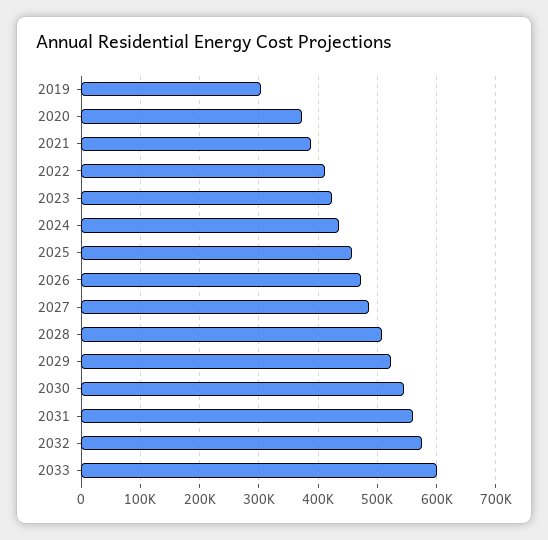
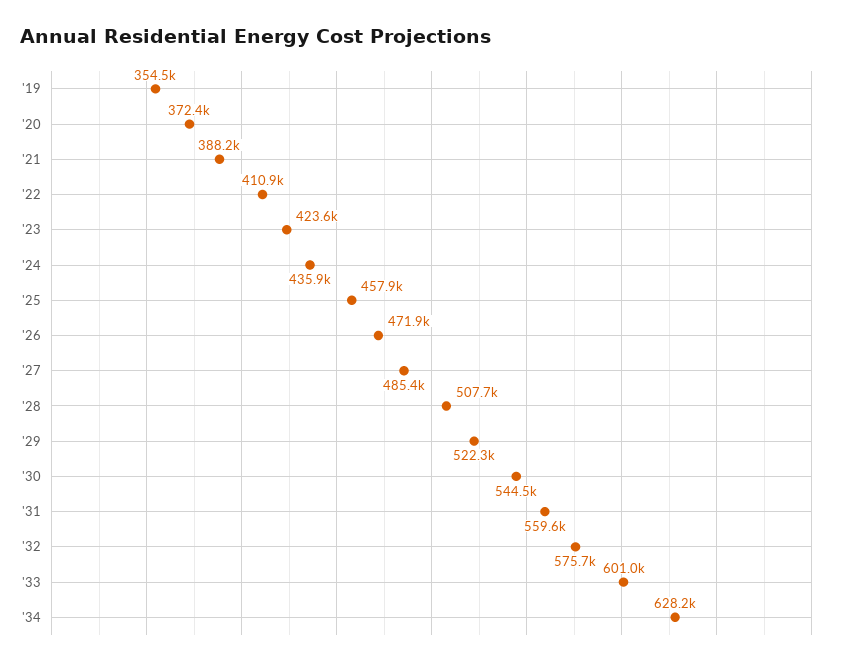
2019: 300000 -> 354500
'34: none -> 628200

